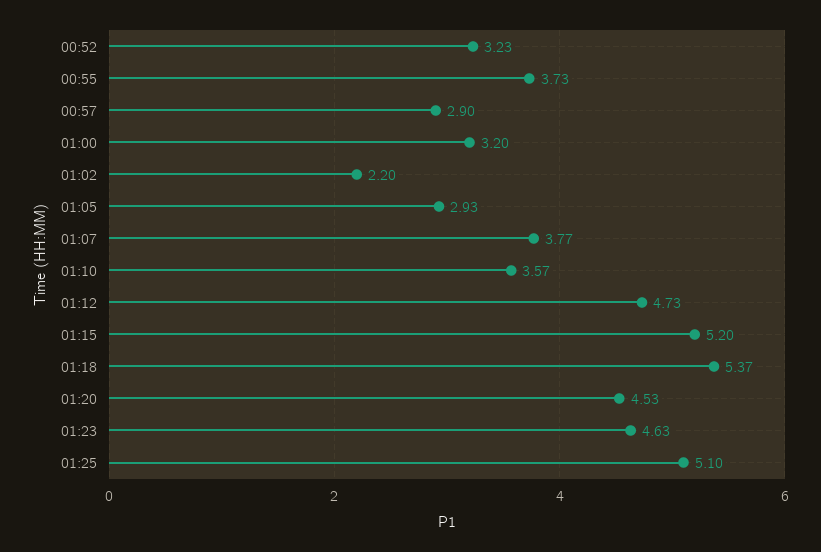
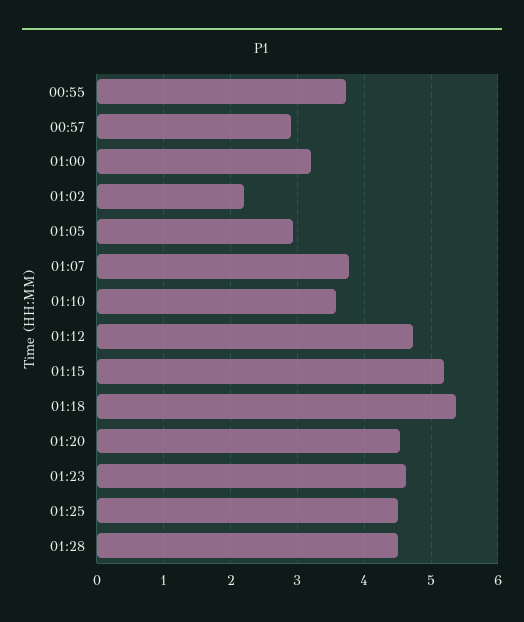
00:52: 3.23 -> none
01:25: 5.1 -> 4.5
01:28: none -> 4.5

